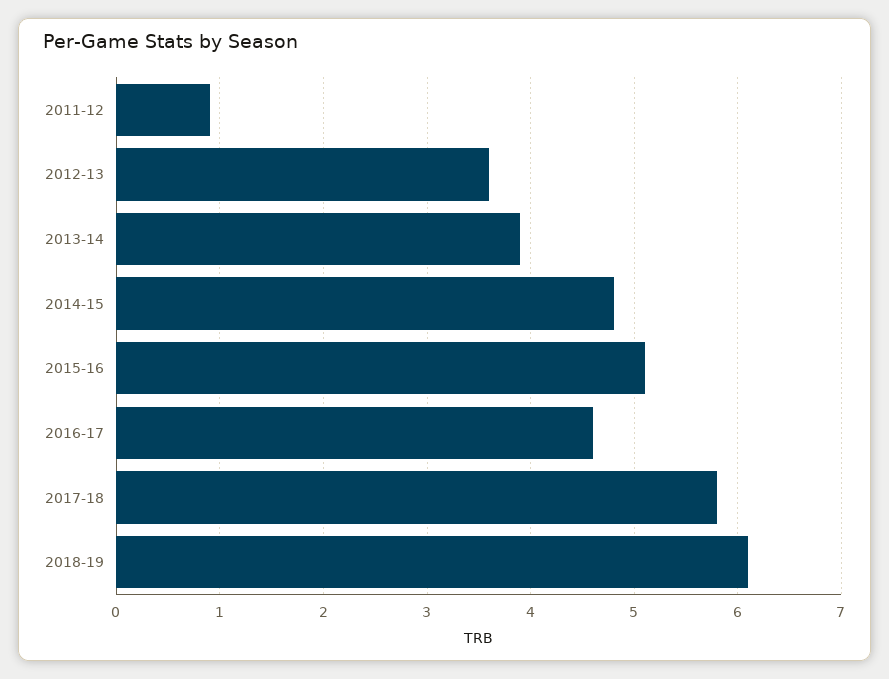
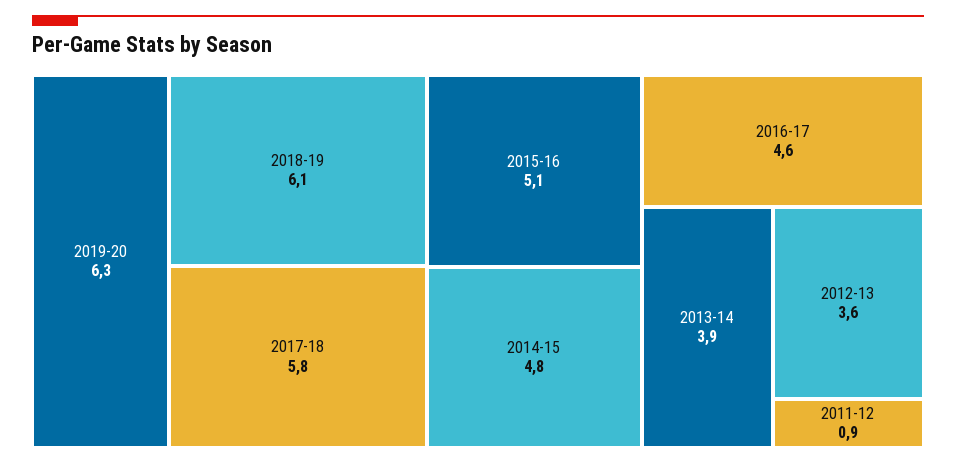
2019-20: none -> 6.3

